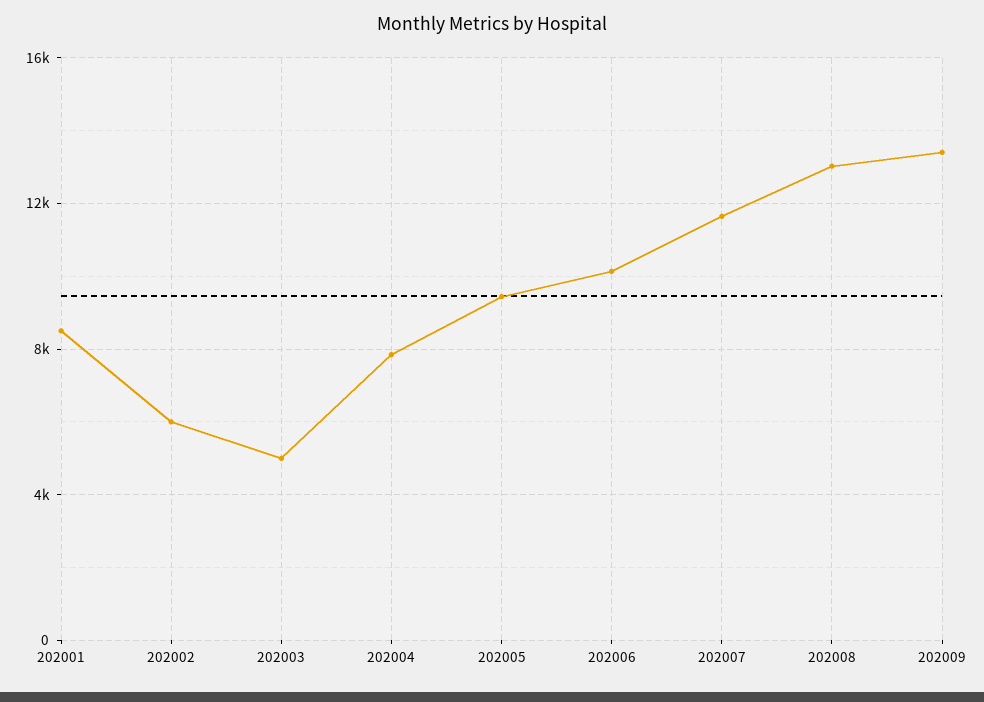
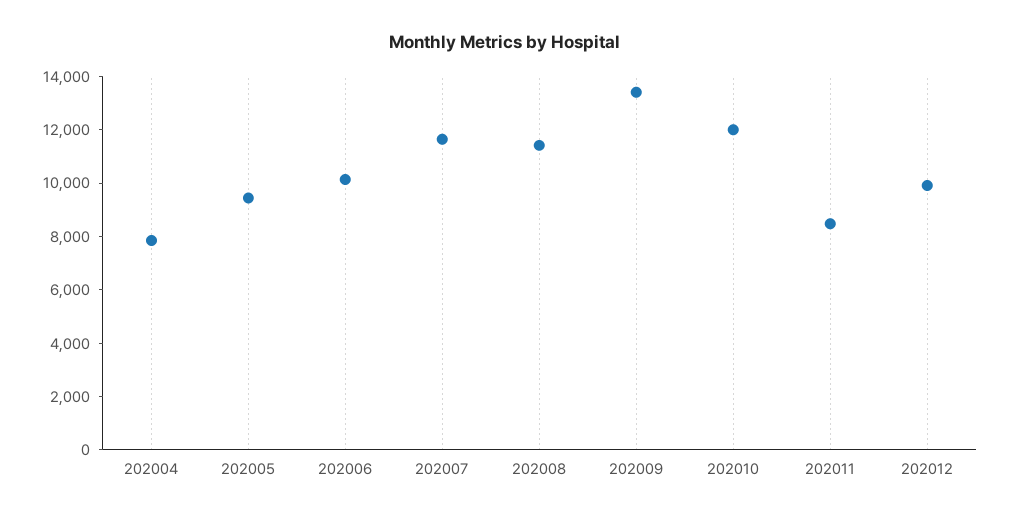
202001: 8500 -> none
202002: 6000 -> none
202003: 5000 -> none
202008: 13000 -> 11500
202010: none -> 12000
202011: none -> 8500
202012: none -> 10000

